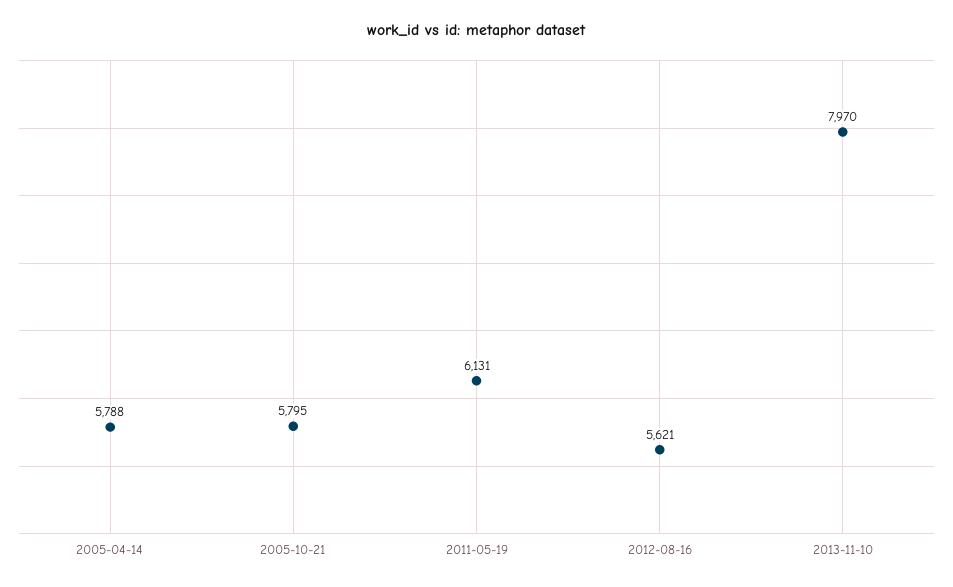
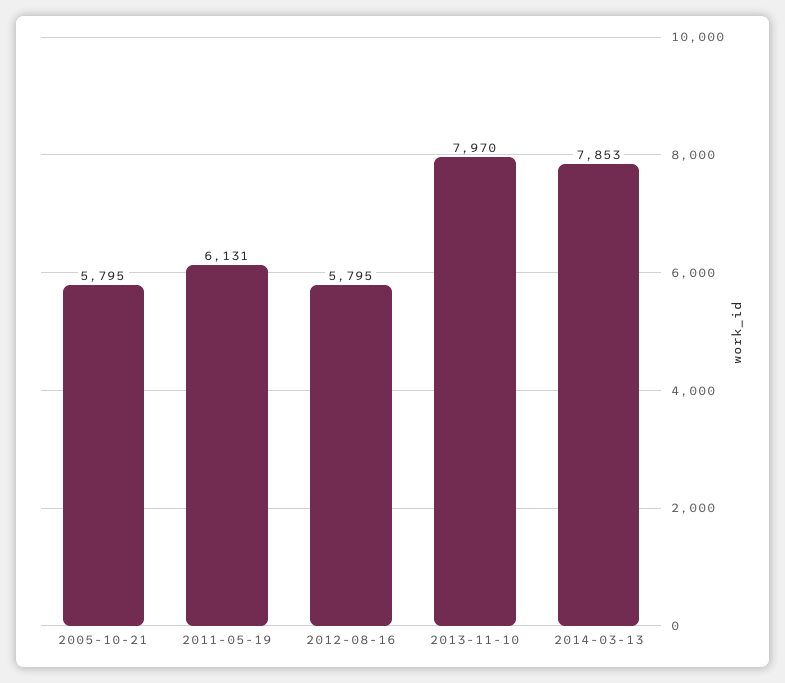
2005-04-14: 5788 -> none
2012-08-16: 5621 -> 5795
2014-03-13: none -> 7853

